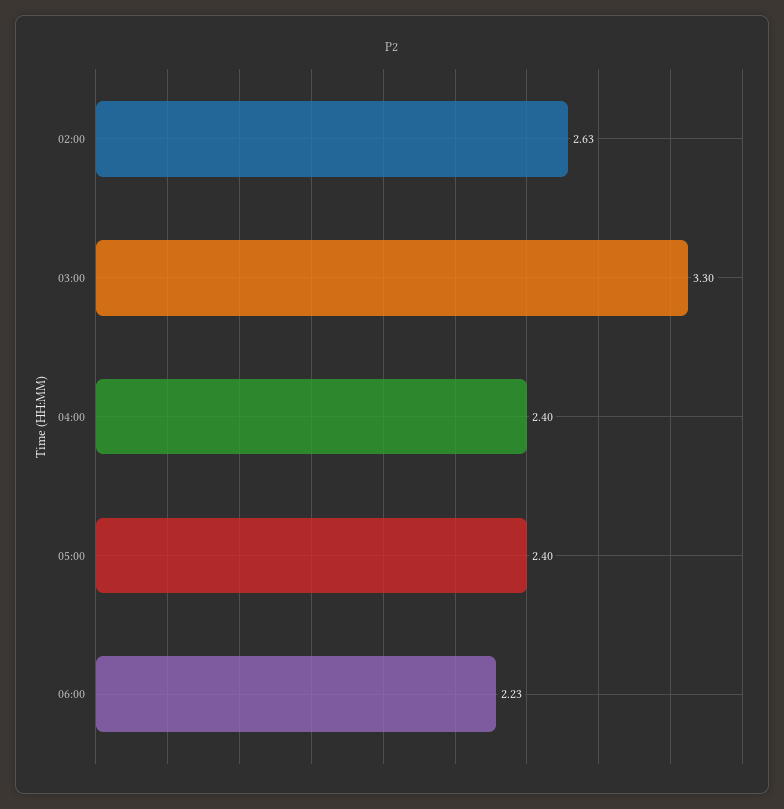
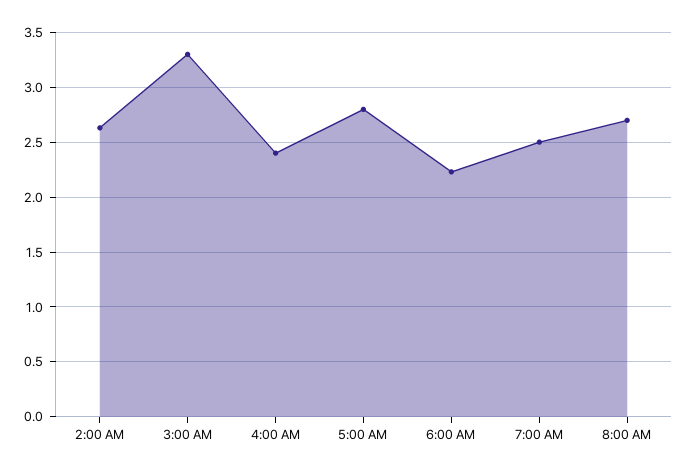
05:00: 2.4 -> 2.8
7:00 AM: none -> 2.5
8:00 AM: none -> 2.7

